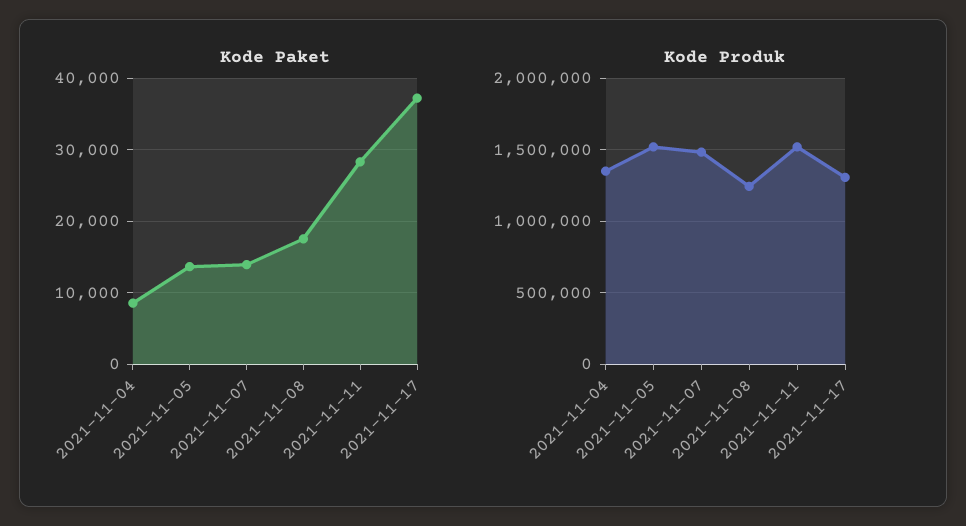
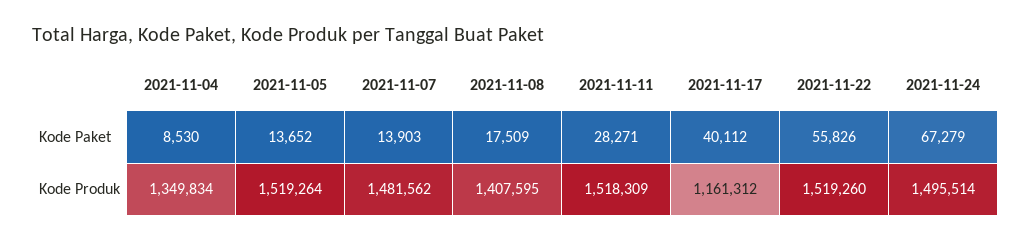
Kode Paket, 2021-11-17: 37000 -> 40112
Kode Produk, 2021-11-08: 1250000 -> 1407595
Kode Produk, 2021-11-17: 1300000 -> 1161312
Kode Paket, 2021-11-22: none -> 55826
Kode Paket, 2021-11-24: none -> 67279
Kode Produk, 2021-11-22: none -> 1519260
Kode Produk, 2021-11-24: none -> 1495514

